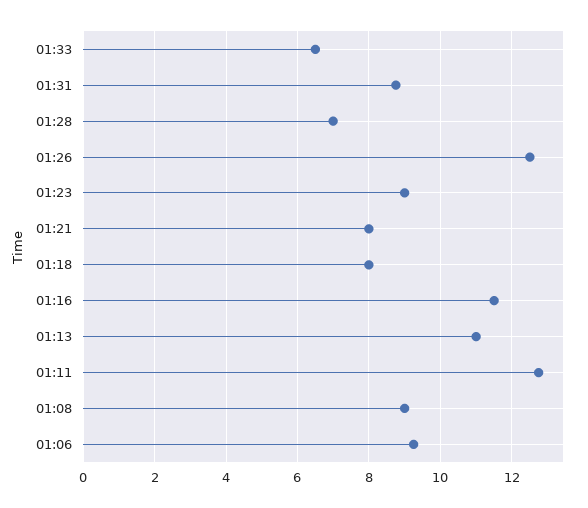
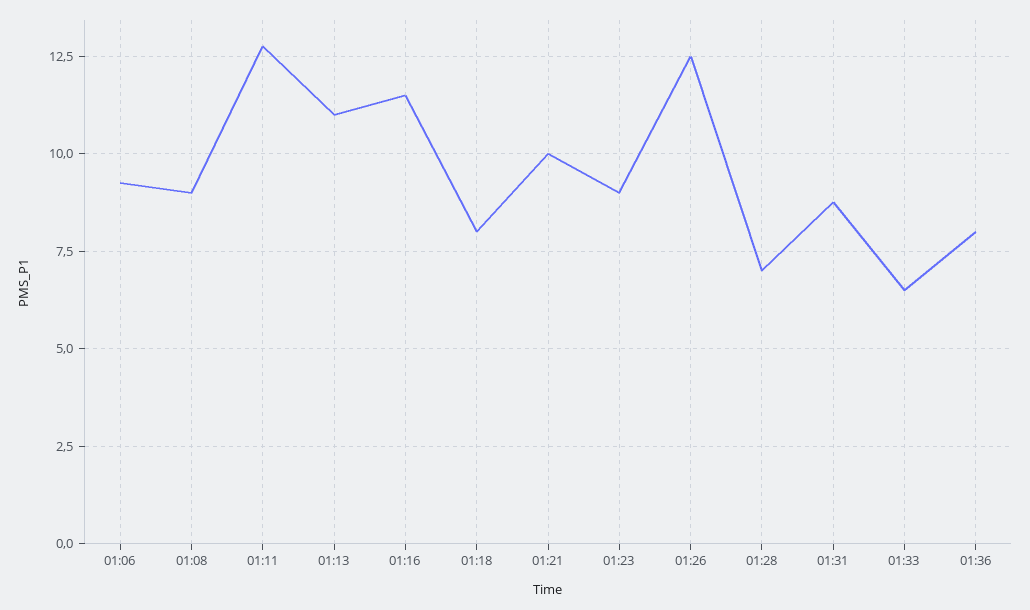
01:21: 8 -> 10
01:36: none -> 8

